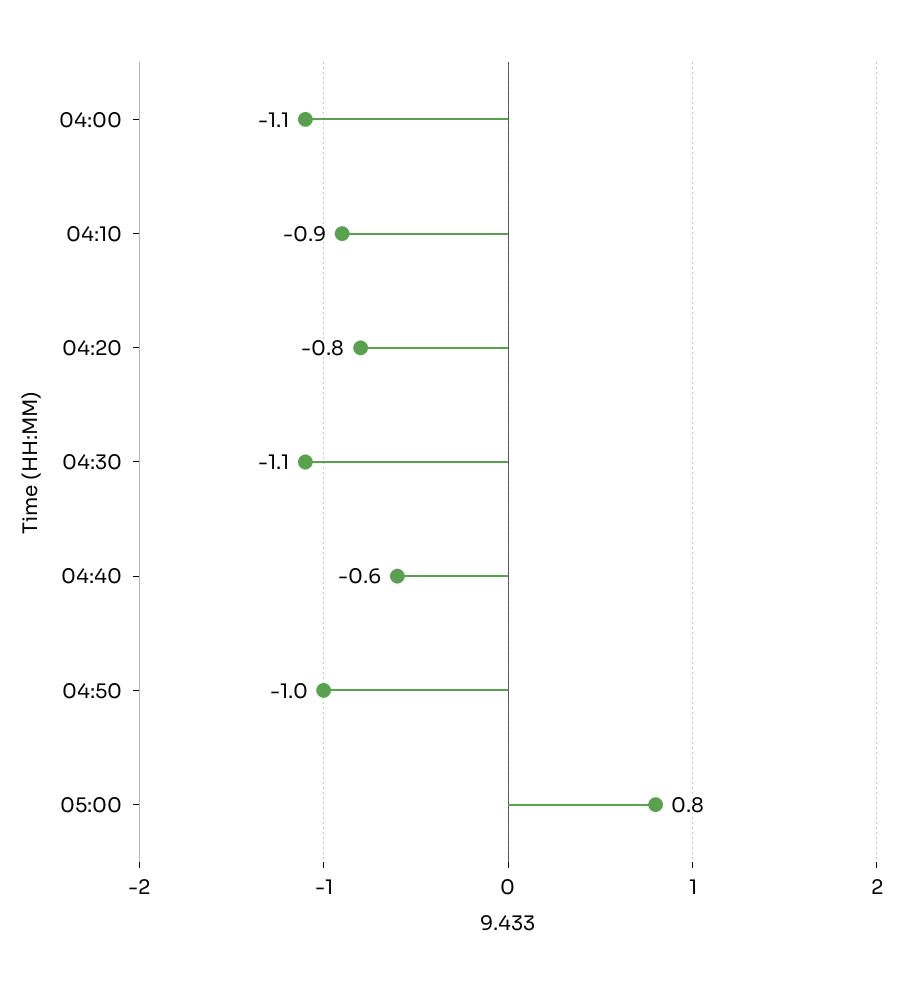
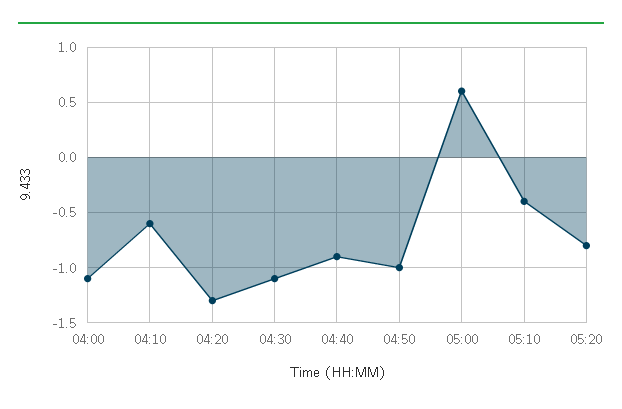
04:10: -0.9 -> -0.6
04:20: -0.8 -> -1.3
04:40: -0.6 -> -0.9
05:00: 0.8 -> 0.6
05:10: none -> -0.4
05:20: none -> -0.8

